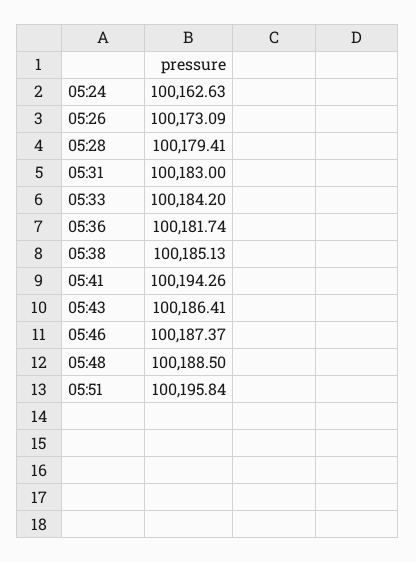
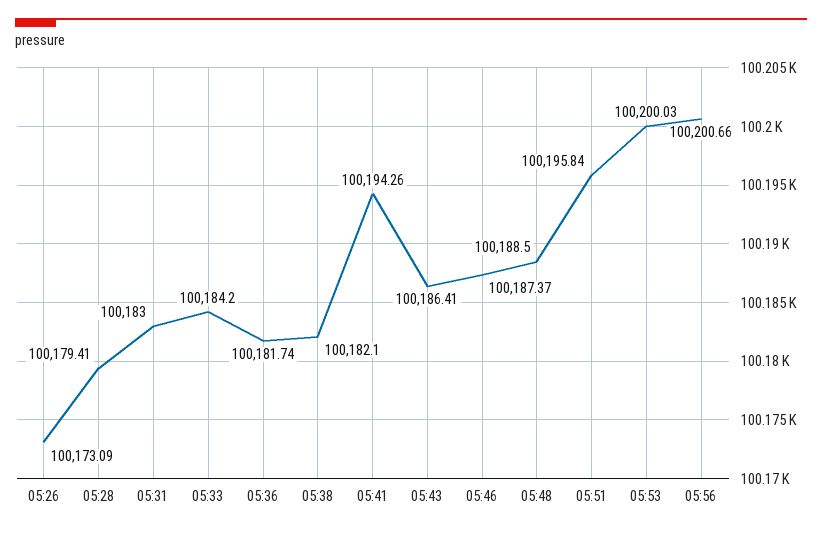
05:24: 100162.63 -> none
05:38: 100185.13 -> 100182.1
05:53: none -> 100200.03
05:56: none -> 100200.66

